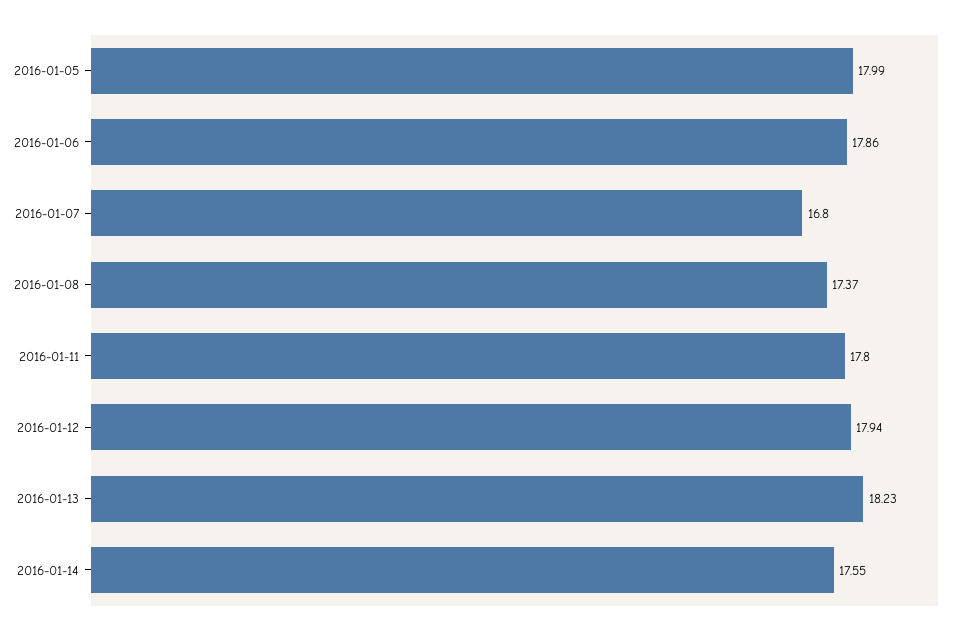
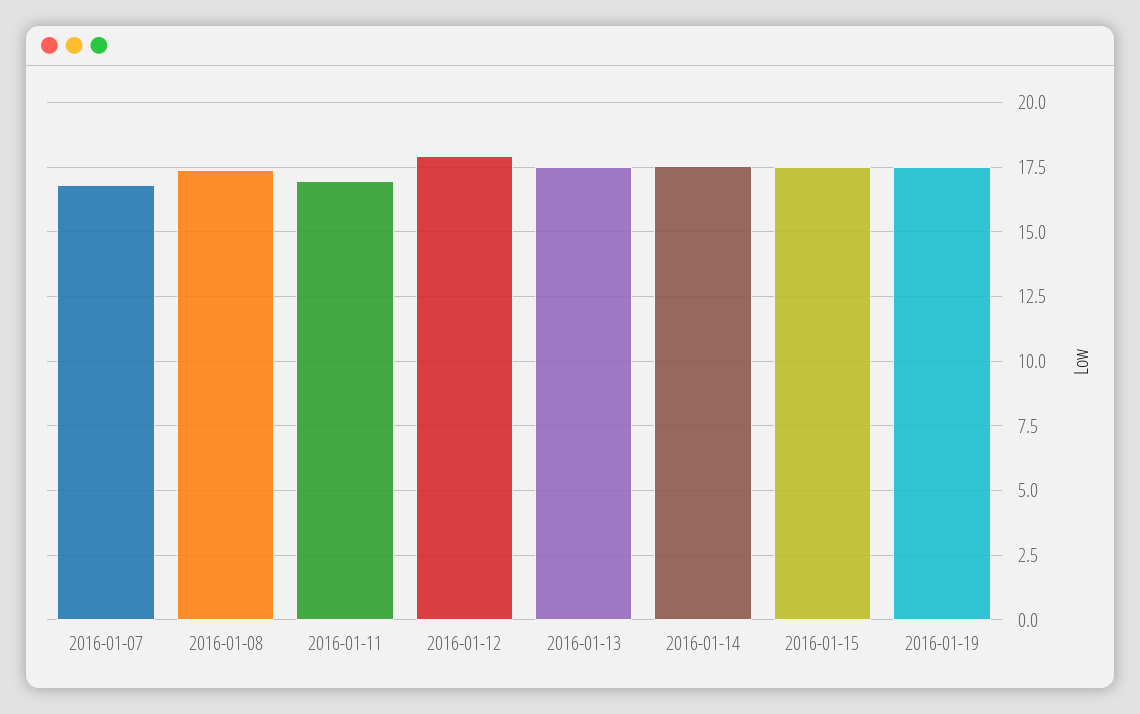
2016-01-05: 17.99 -> none
2016-01-06: 17.86 -> none
2016-01-11: 17.8 -> 17
2016-01-13: 18.23 -> 17.5
2016-01-15: none -> 17.5
2016-01-19: none -> 17.5

